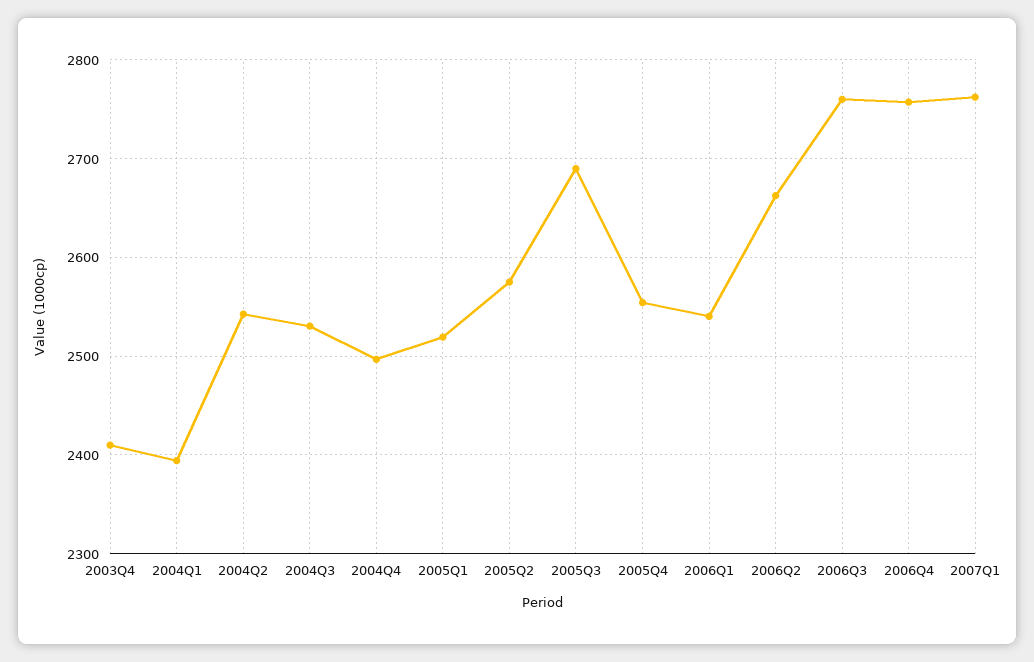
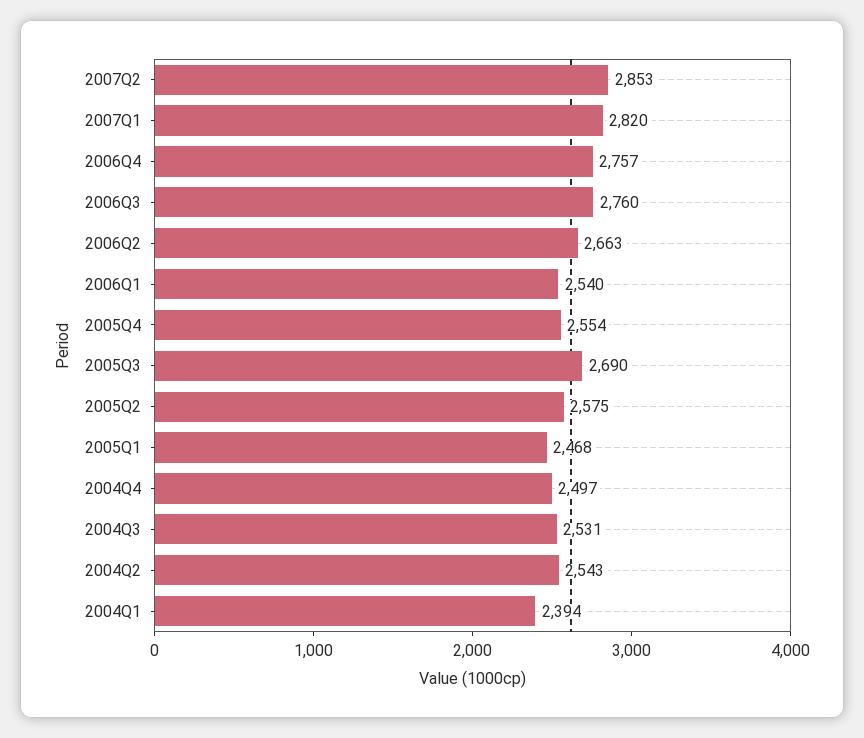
2003Q4: 2410 -> none
2005Q1: 2520 -> 2468
2007Q1: 2760 -> 2820
2007Q2: none -> 2853

